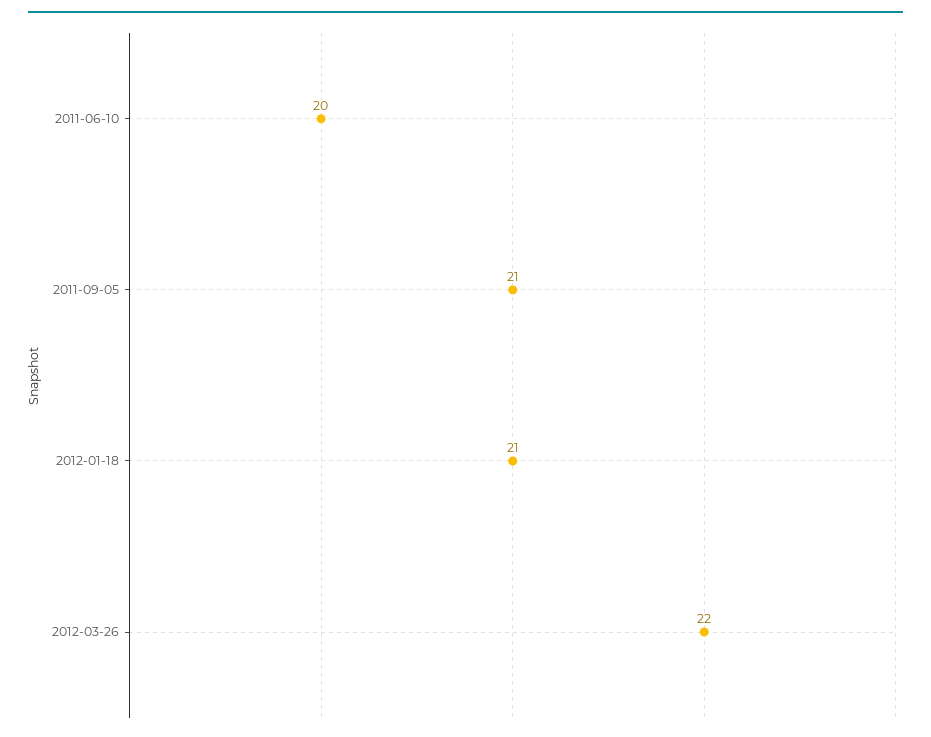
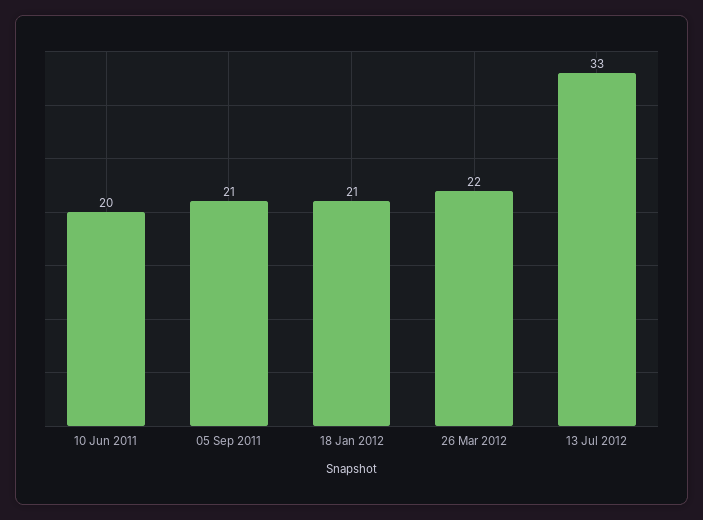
13 Jul 2012: none -> 33

